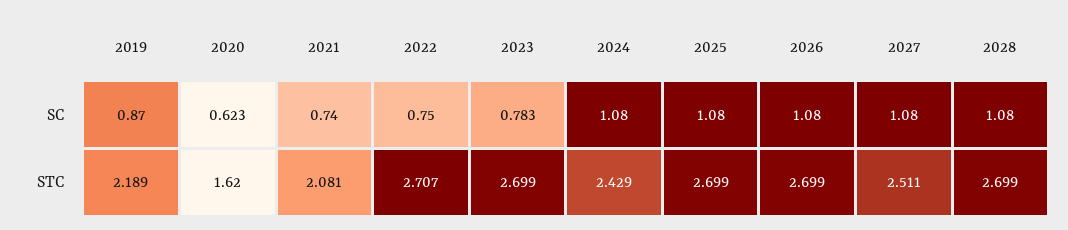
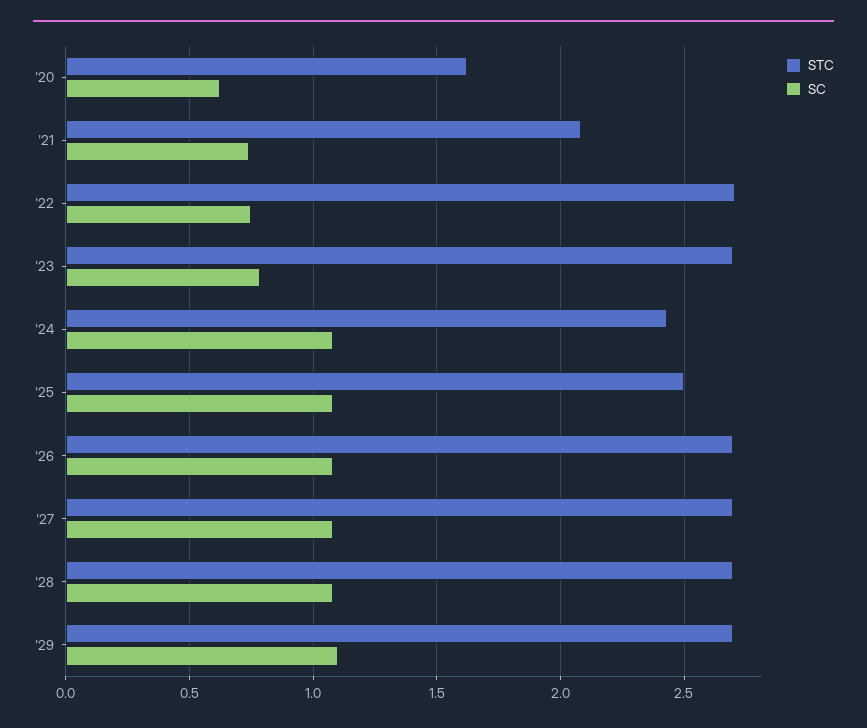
SC, 2019: 0.87 -> none
STC, 2019: 2.189 -> none
STC, 2025: 2.699 -> 2.5
STC, 2027: 2.511 -> 2.7
STC, '29: none -> 2.7
SC, '29: none -> 1.1

